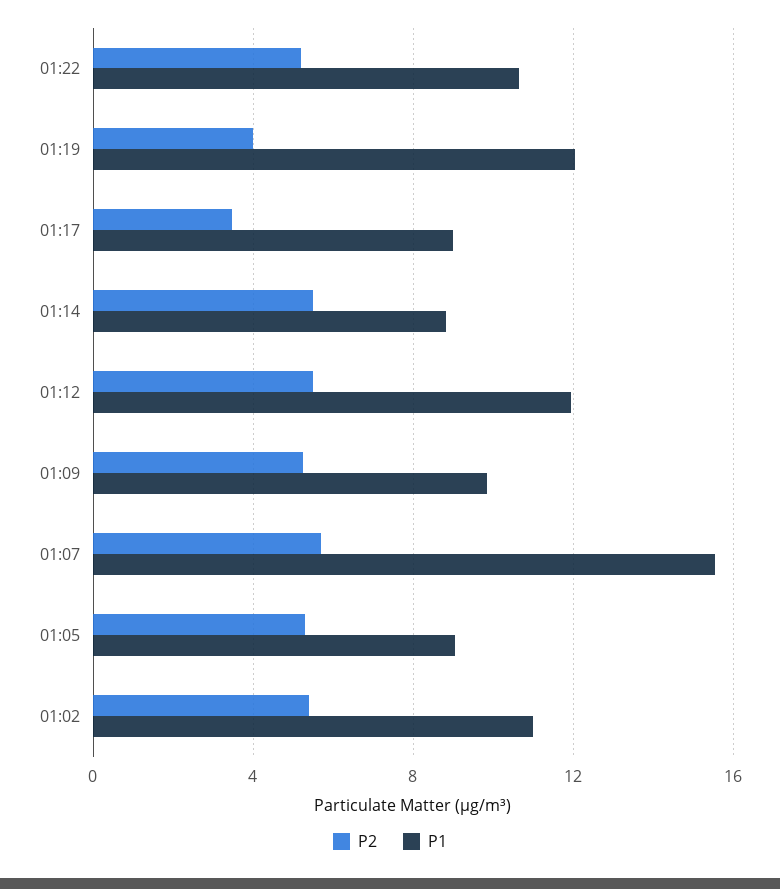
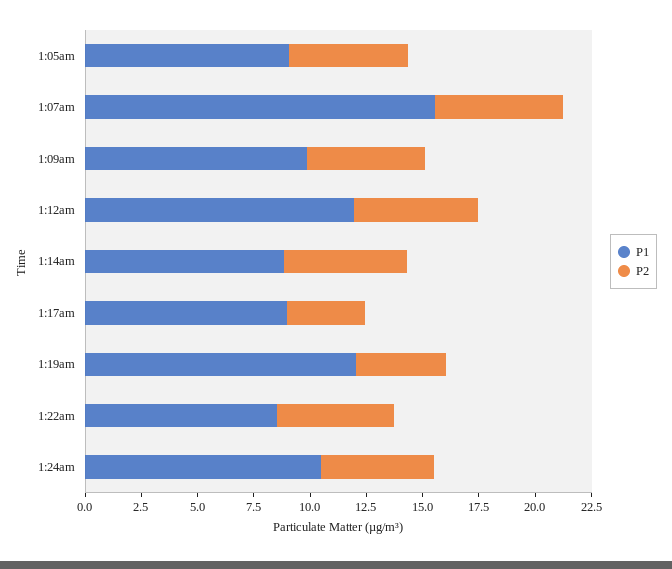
P1, 01:22: 10.5 -> 8.5
P2, 01:02: 5.5 -> none
P1, 01:02: 11 -> none
P1, 1:24am: none -> 10.5
P2, 1:24am: none -> 5

